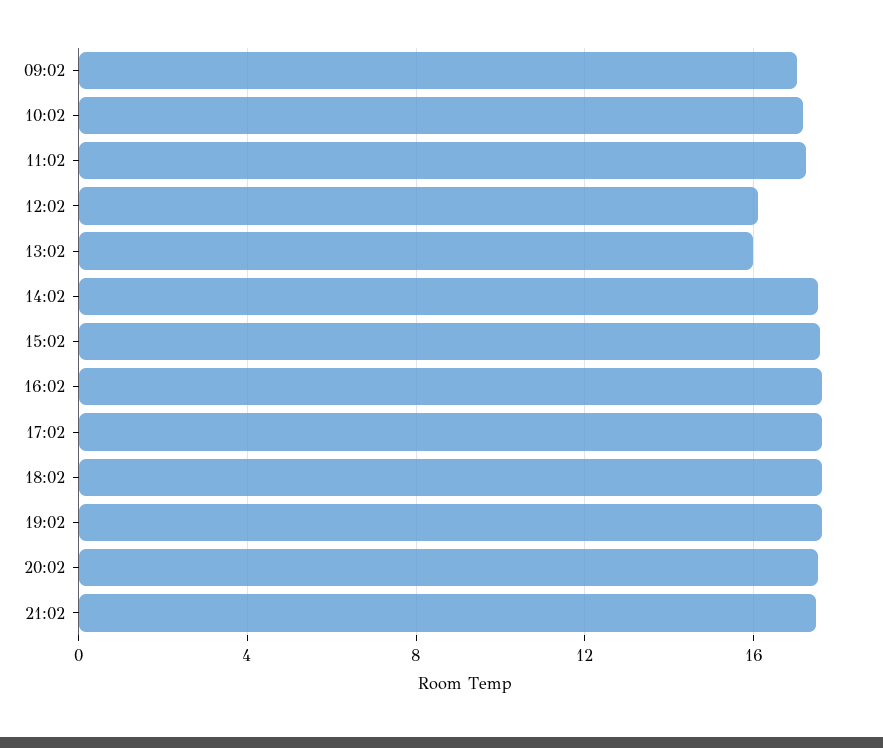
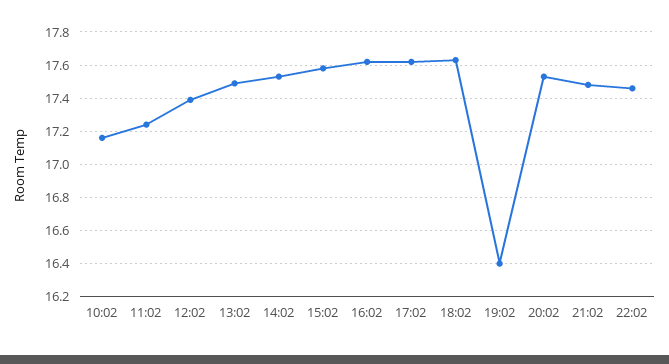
09:02: 17 -> none
12:02: 16 -> 17.4
13:02: 16 -> 17.5
19:02: 17.5 -> 16.4
22:02: none -> 17.45

